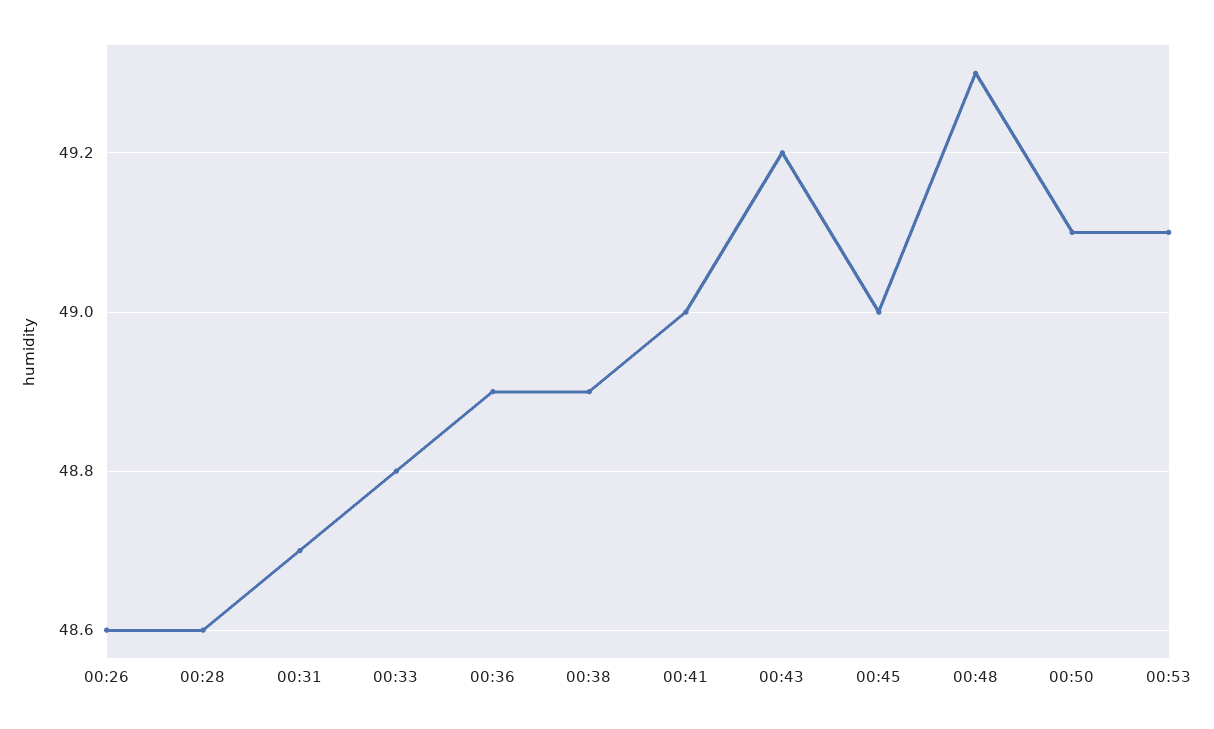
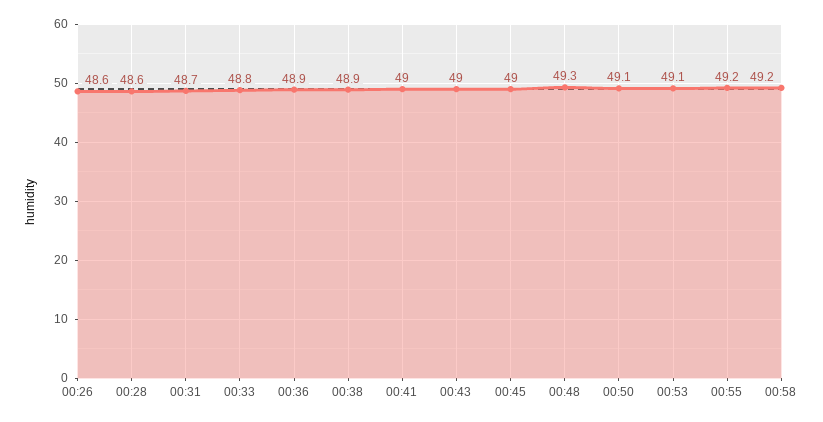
00:43: 49.2 -> 49
00:55: none -> 49.2
00:58: none -> 49.2

